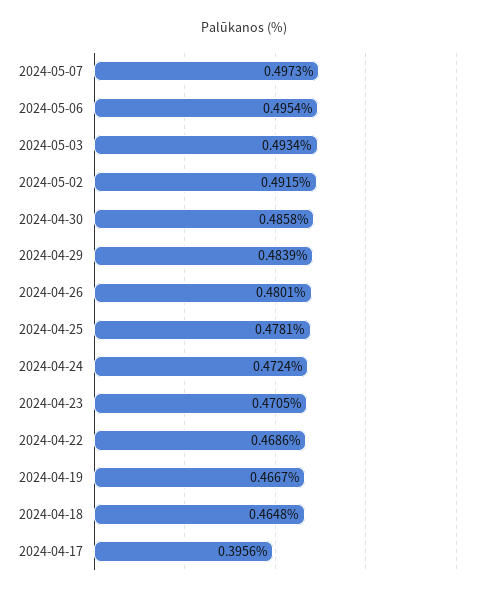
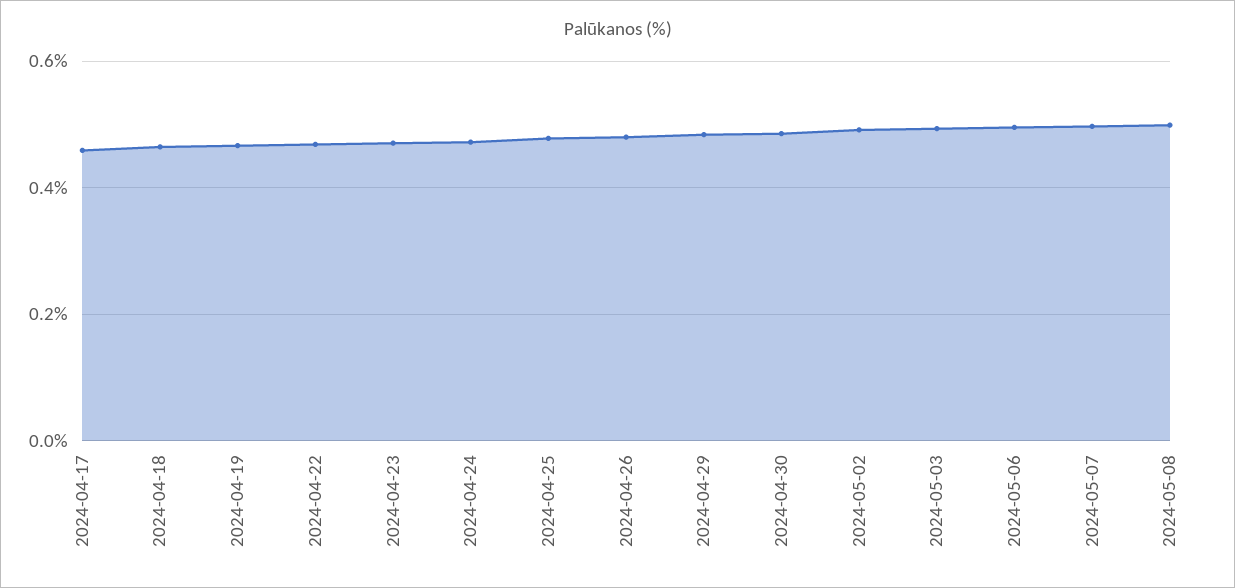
2024-04-17: 0.3956 -> 0.46
2024-05-08: none -> 0.5

